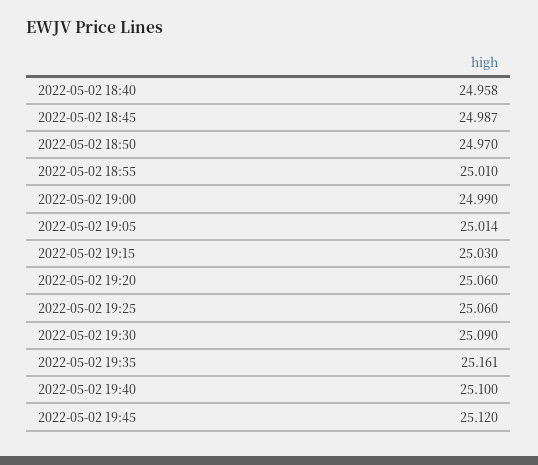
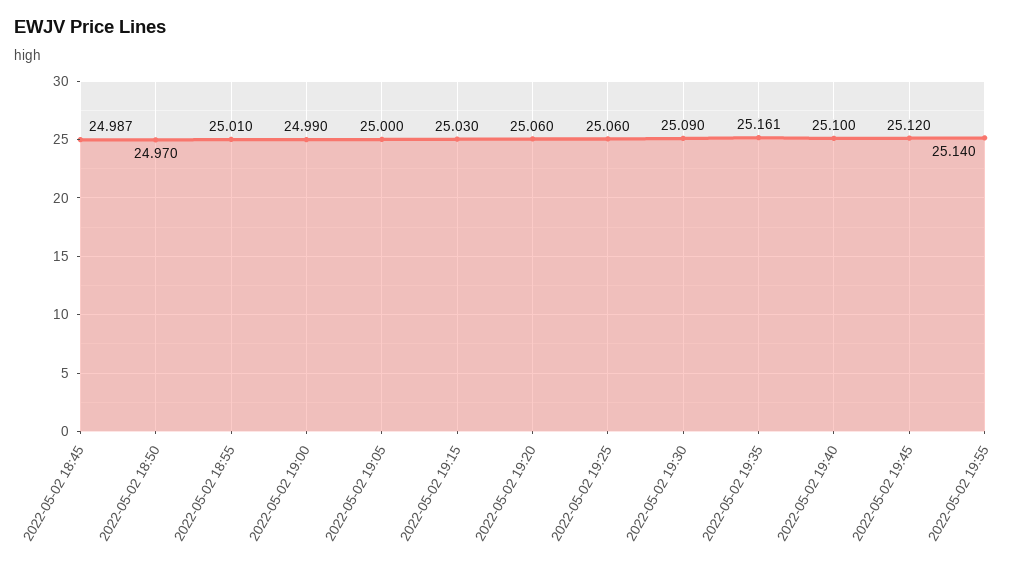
2022-05-02 18:40: 24.958 -> none
2022-05-02 19:05: 25.014 -> 25
2022-05-02 19:55: none -> 25.14

